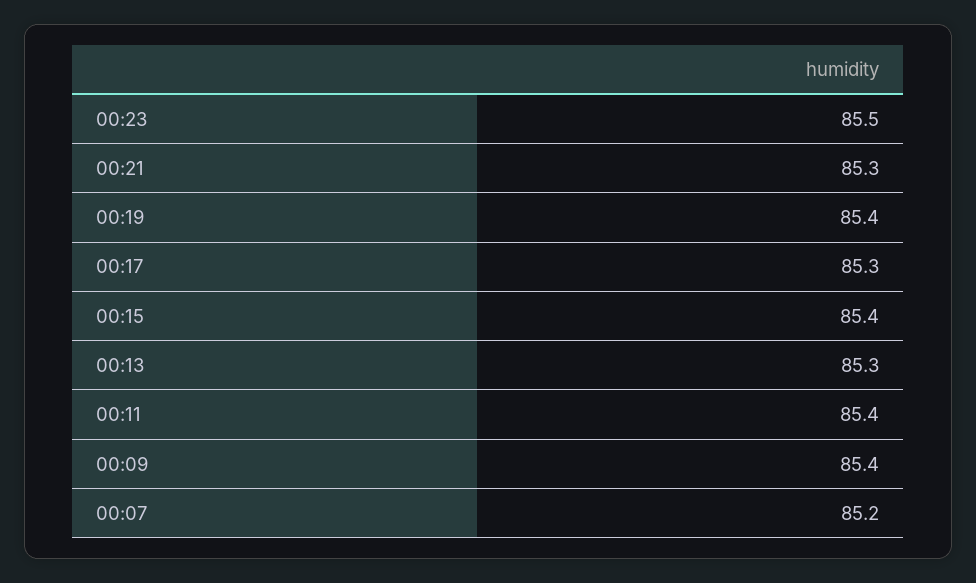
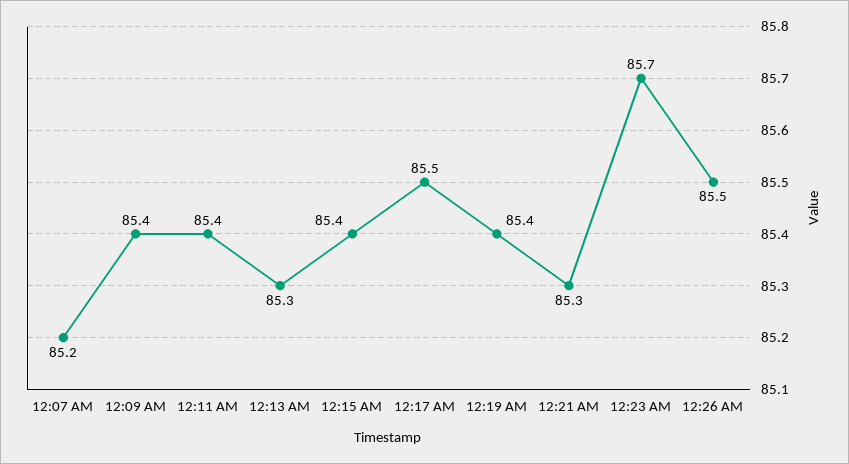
00:23: 85.5 -> 85.7
00:17: 85.3 -> 85.5
12:26 AM: none -> 85.5

